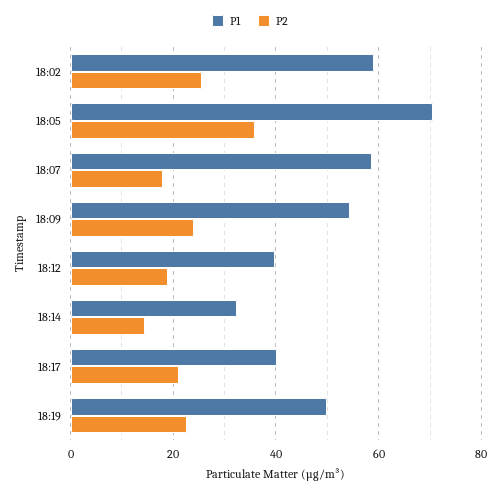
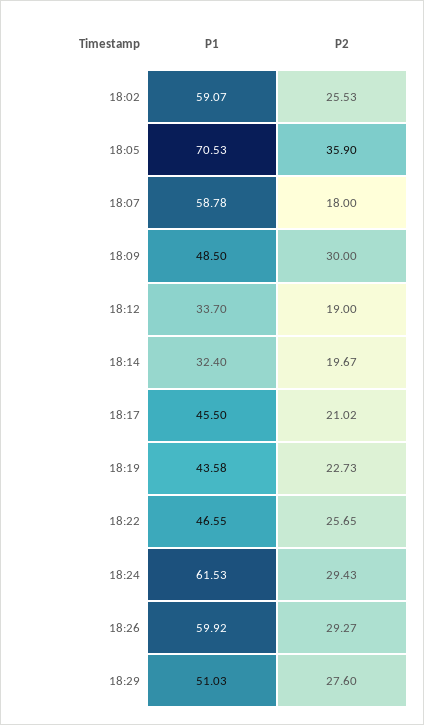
P1, 18:09: 54 -> 48.5
P2, 18:09: 24 -> 30
P1, 18:12: 40 -> 33.7
P2, 18:14: 14 -> 19.67
P1, 18:17: 40 -> 45.5
P1, 18:19: 50 -> 43.58
P1, 18:22: none -> 46.55
P2, 18:22: none -> 25.65
P1, 18:24: none -> 61.53
P2, 18:24: none -> 29.43
P1, 18:26: none -> 59.92
P2, 18:26: none -> 29.27
P1, 18:29: none -> 51.03
P2, 18:29: none -> 27.6

